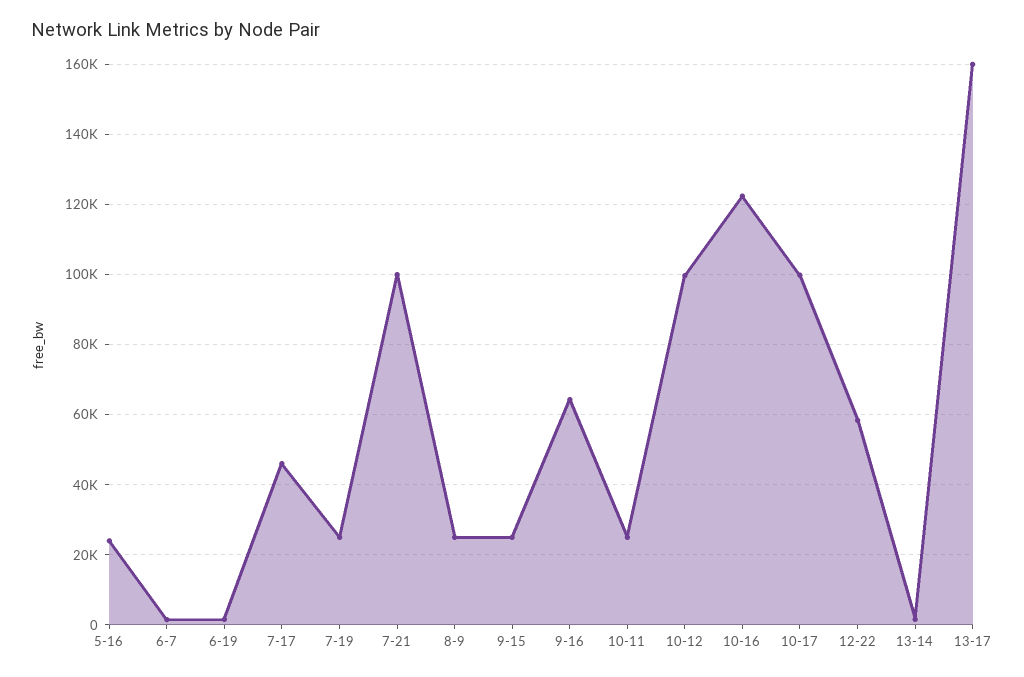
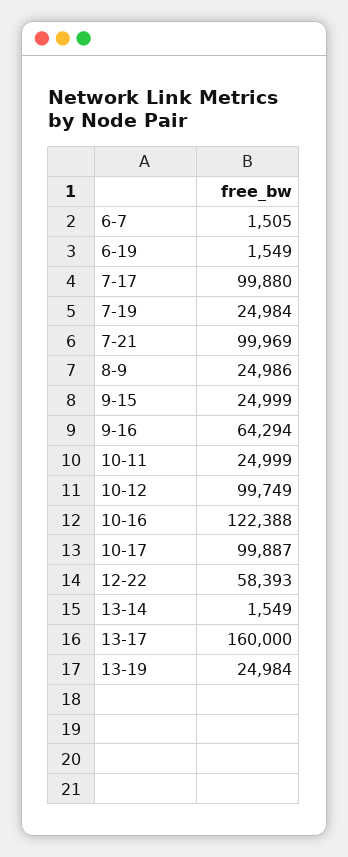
5-16: 24000 -> none
7-17: 46000 -> 99880
13-19: none -> 24984

